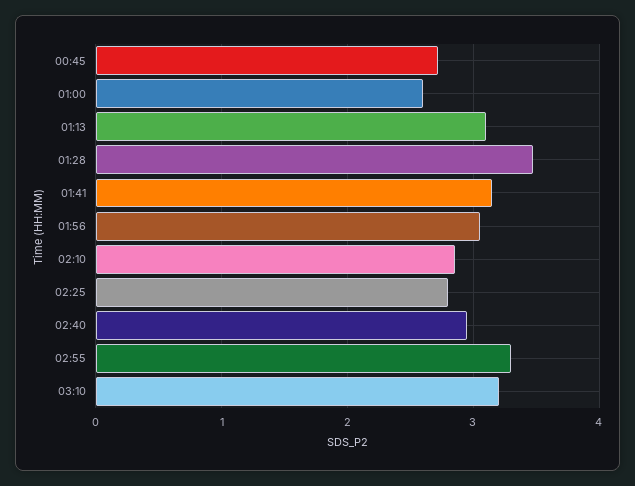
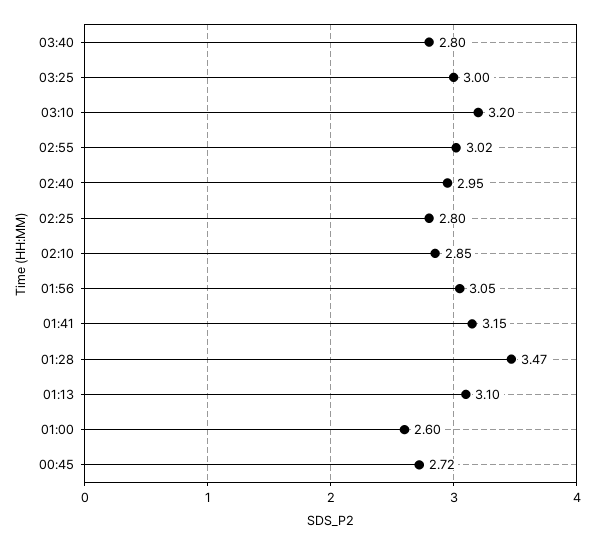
02:55: 3.3 -> 3.02
03:40: none -> 2.8
03:25: none -> 3

